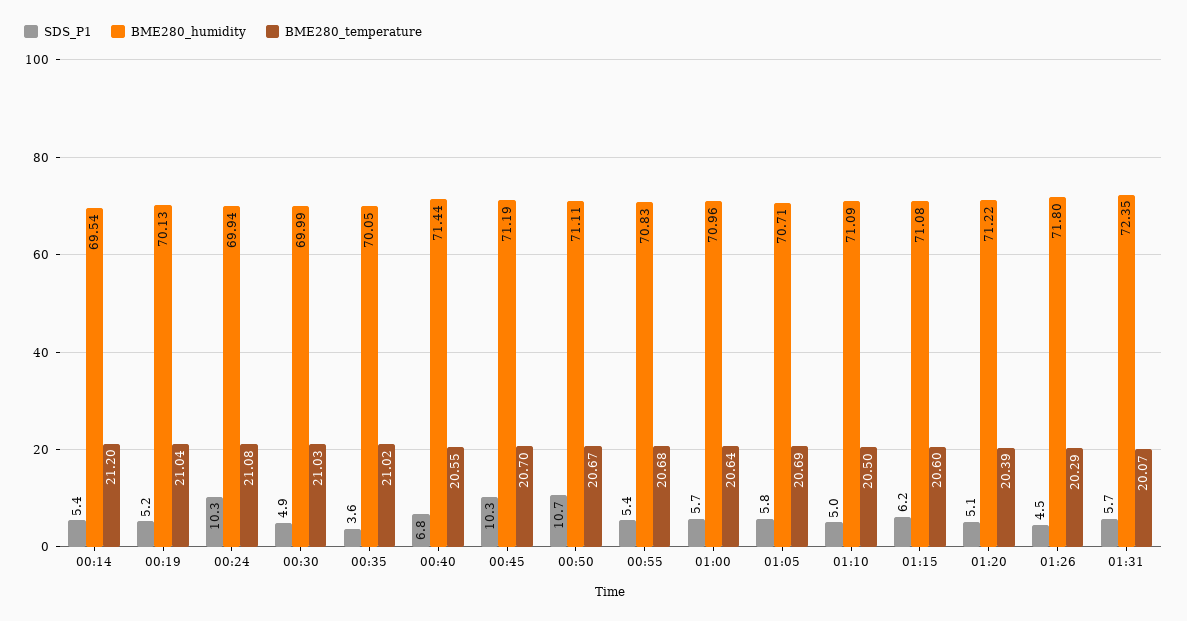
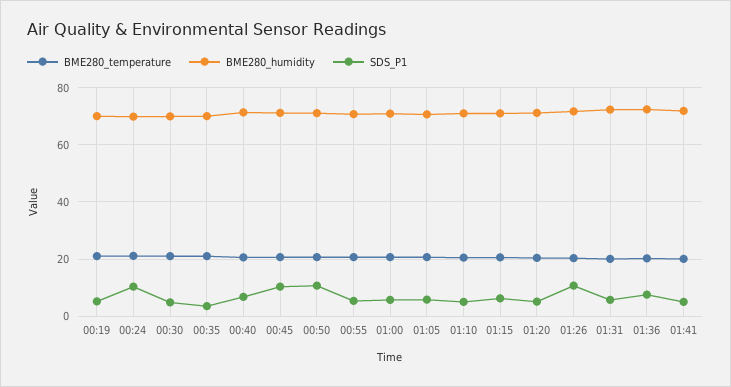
SDS_P1, 00:14: 5.4 -> none
BME280_humidity, 00:14: 69.54 -> none
BME280_temperature, 00:14: 21.2 -> none
SDS_P1, 01:26: 4.5 -> 10
BME280_temperature, 01:36: none -> 20
BME280_humidity, 01:36: none -> 72.5
SDS_P1, 01:36: none -> 7.5
BME280_temperature, 01:41: none -> 20
BME280_humidity, 01:41: none -> 72.5
SDS_P1, 01:41: none -> 5

